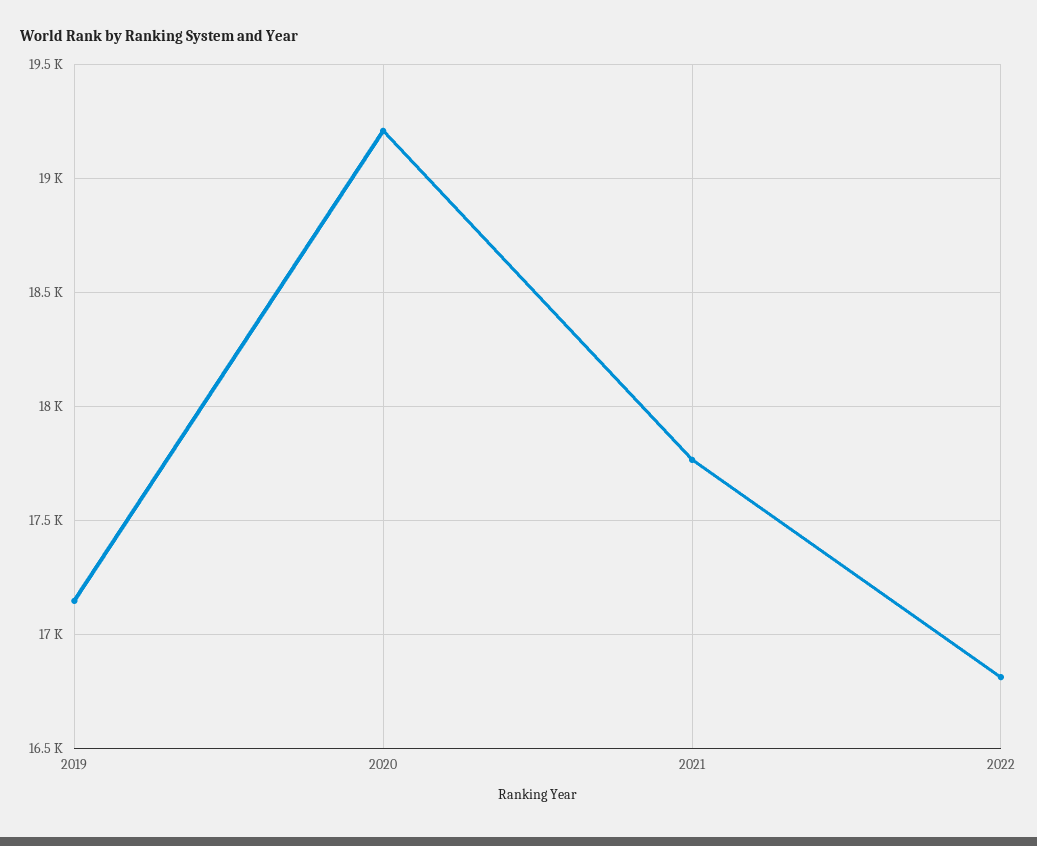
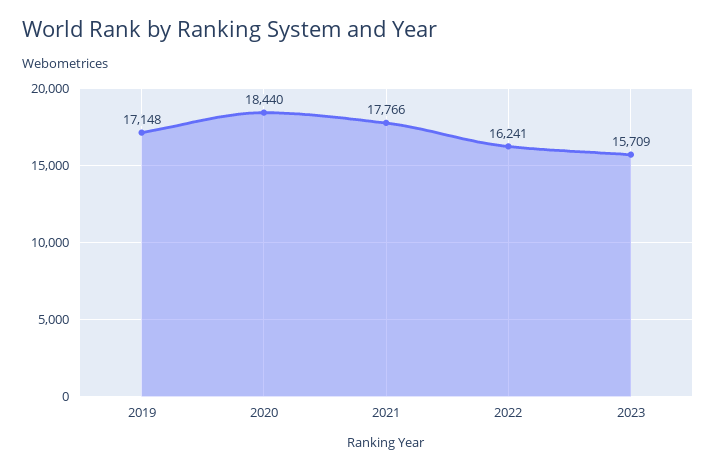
2020: 19200 -> 18440
2022: 16800 -> 16241
2023: none -> 15709

